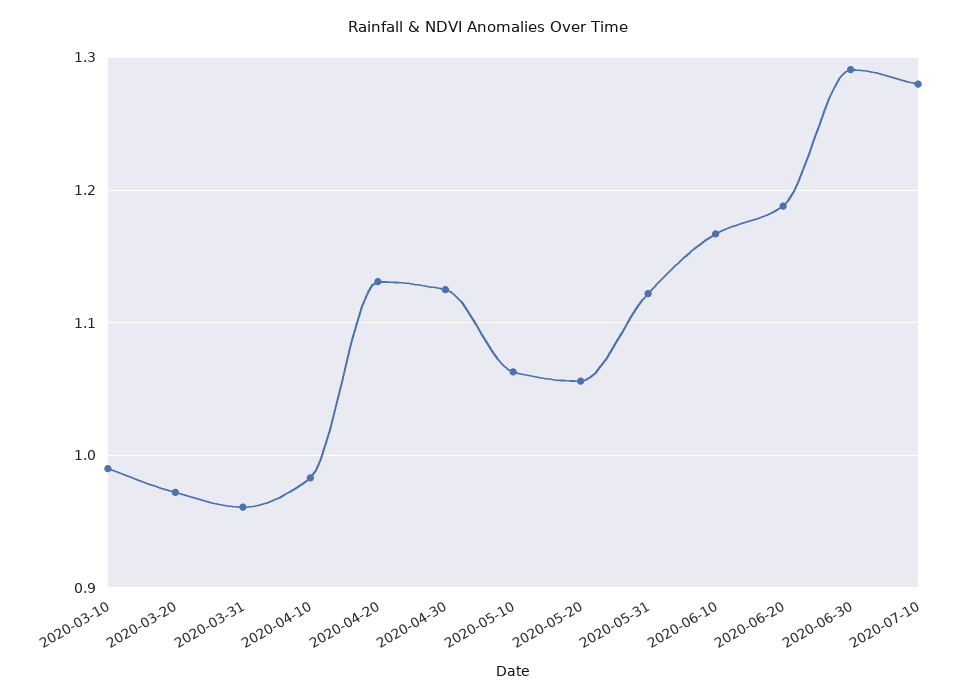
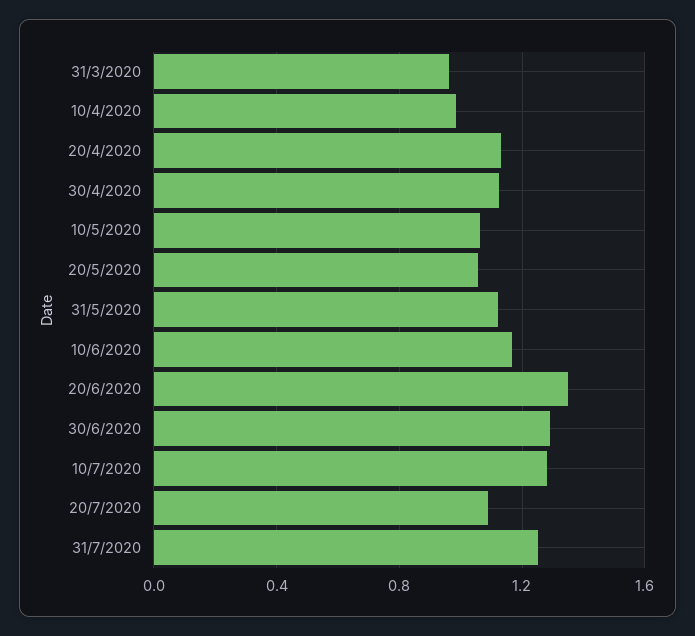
2020-03-10: 0.99 -> none
2020-03-20: 0.97 -> none
2020-06-20: 1.19 -> 1.35
20/7/2020: none -> 1.1
31/7/2020: none -> 1.25

